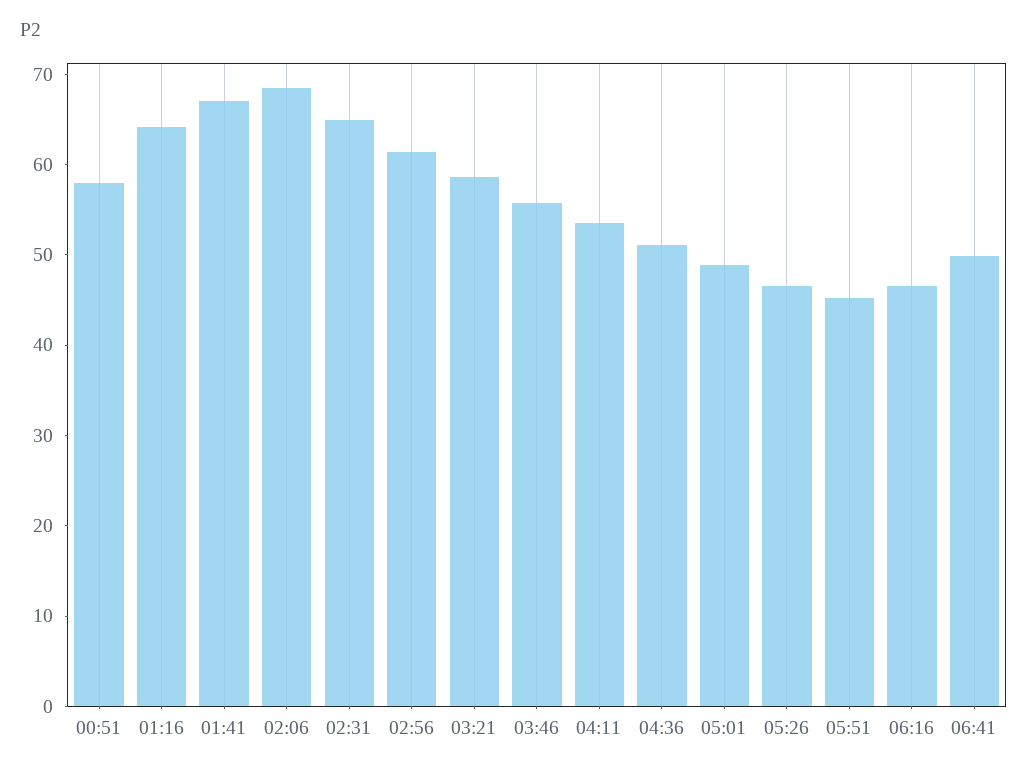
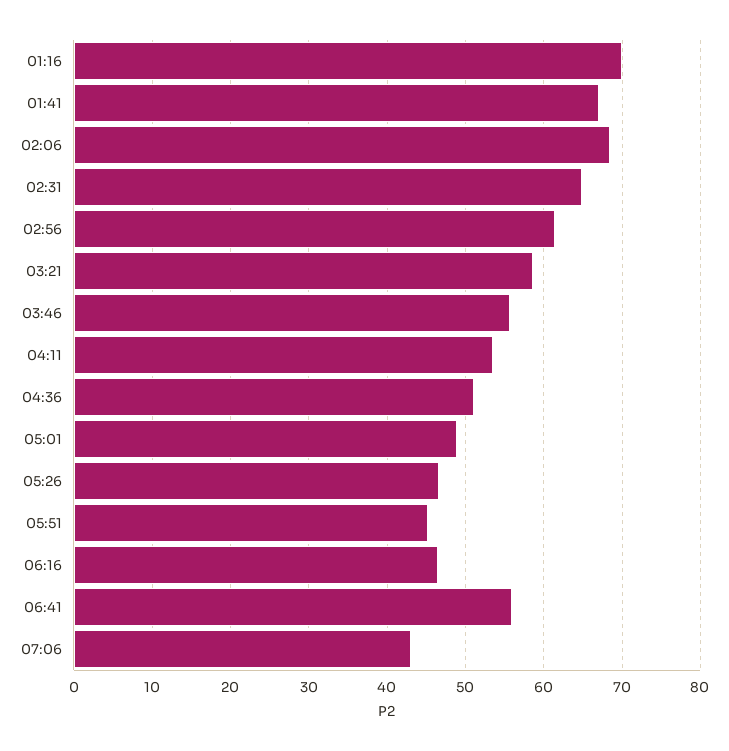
00:51: 58 -> none
01:16: 64 -> 70
06:41: 50 -> 56
07:06: none -> 43

